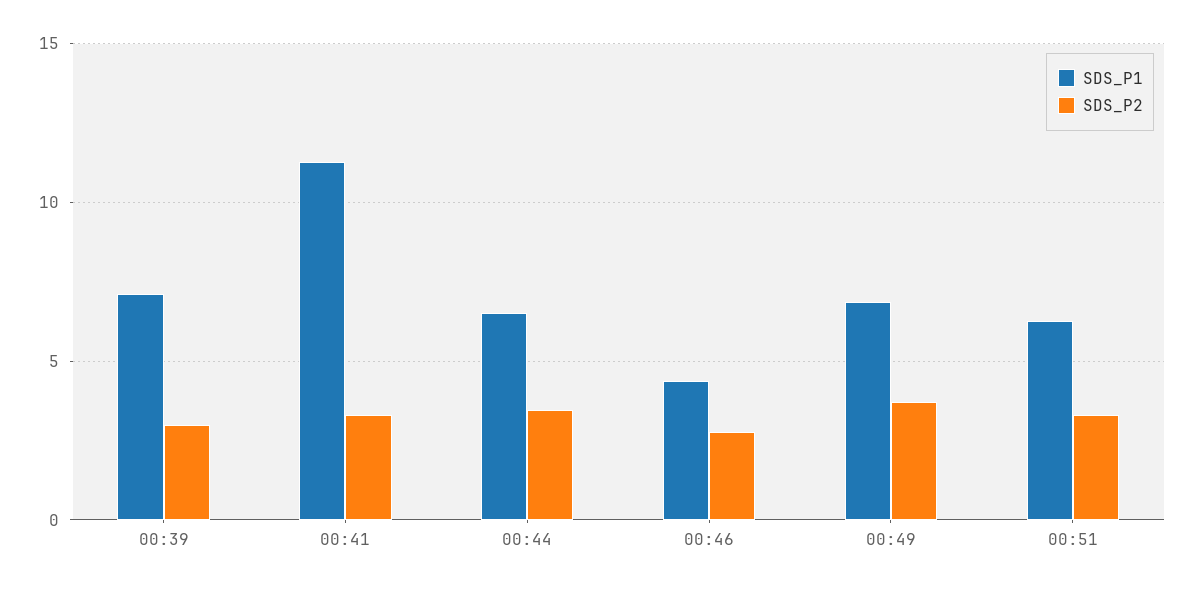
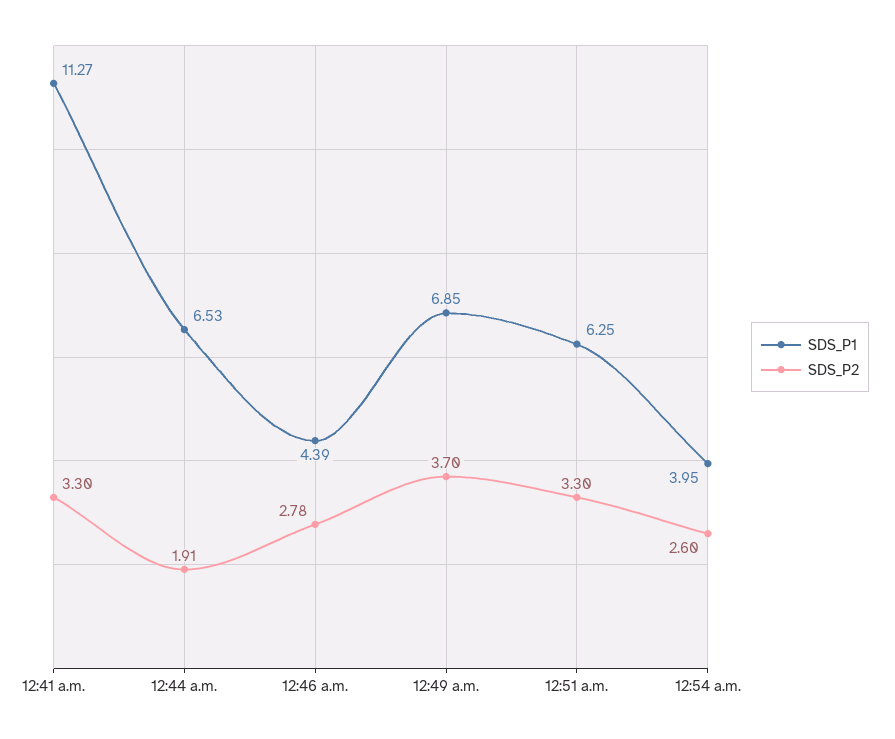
SDS_P1, 00:39: 7 -> none
SDS_P2, 00:39: 3 -> none
SDS_P2, 00:44: 3.5 -> 1.91
SDS_P1, 12:54 a.m.: none -> 3.95
SDS_P2, 12:54 a.m.: none -> 2.6

